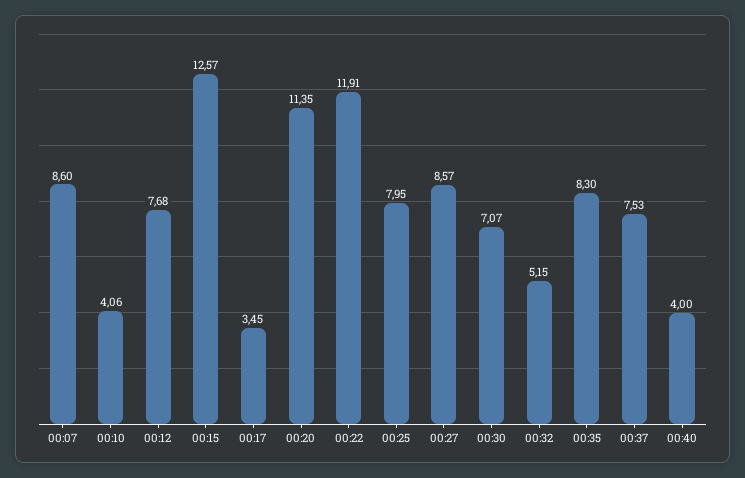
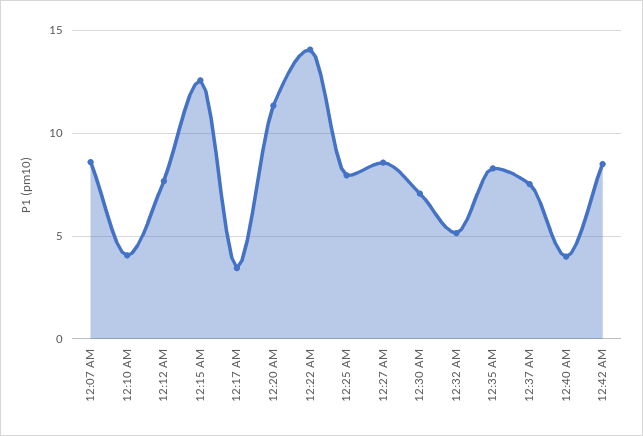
00:22: 11.91 -> 14
12:42 AM: none -> 8.5

